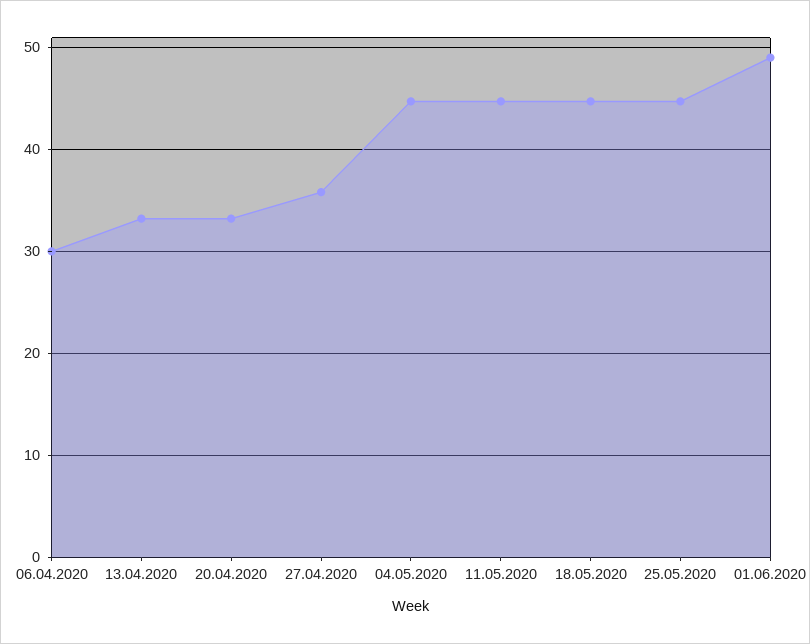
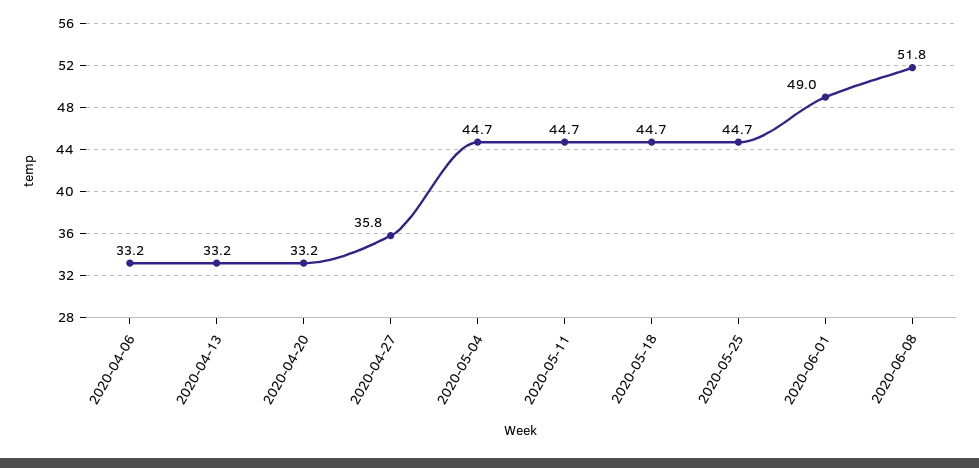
06.04.2020: 30 -> 33.2
2020-06-08: none -> 51.8

